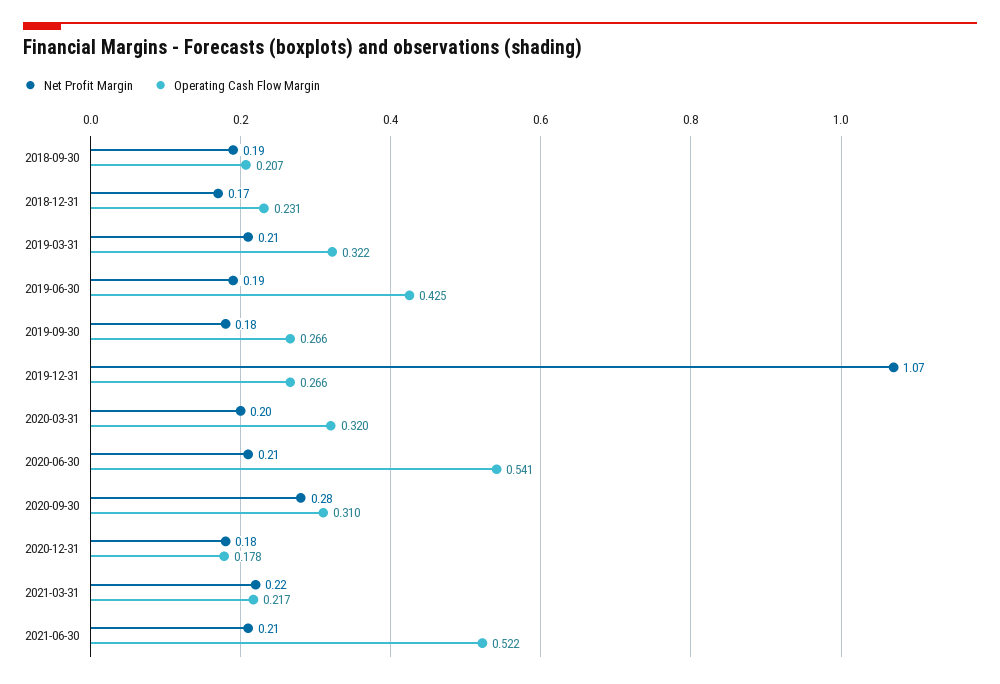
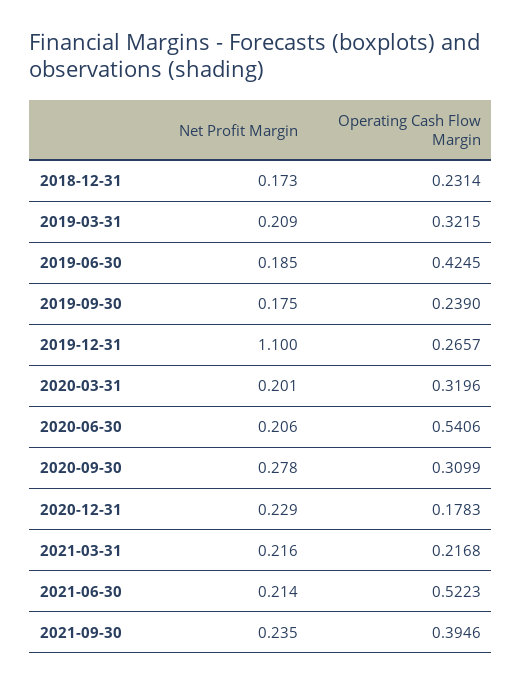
Net Profit Margin, 2018-09-30: 0.19 -> none
Operating Cash Flow Margin, 2018-09-30: 0.207 -> none
Operating Cash Flow Margin, 2019-09-30: 0.266 -> 0.239
Net Profit Margin, 2019-12-31: 1.07 -> 1.1
Net Profit Margin, 2020-12-31: 0.18 -> 0.229
Net Profit Margin, 2021-09-30: none -> 0.235
Operating Cash Flow Margin, 2021-09-30: none -> 0.3946

